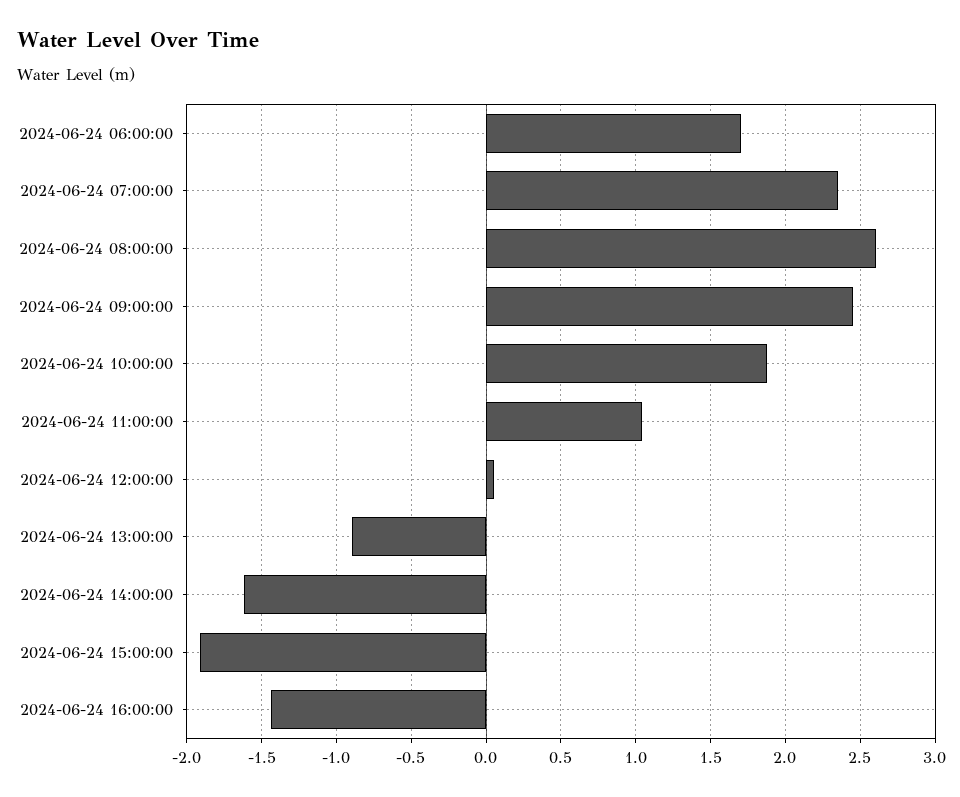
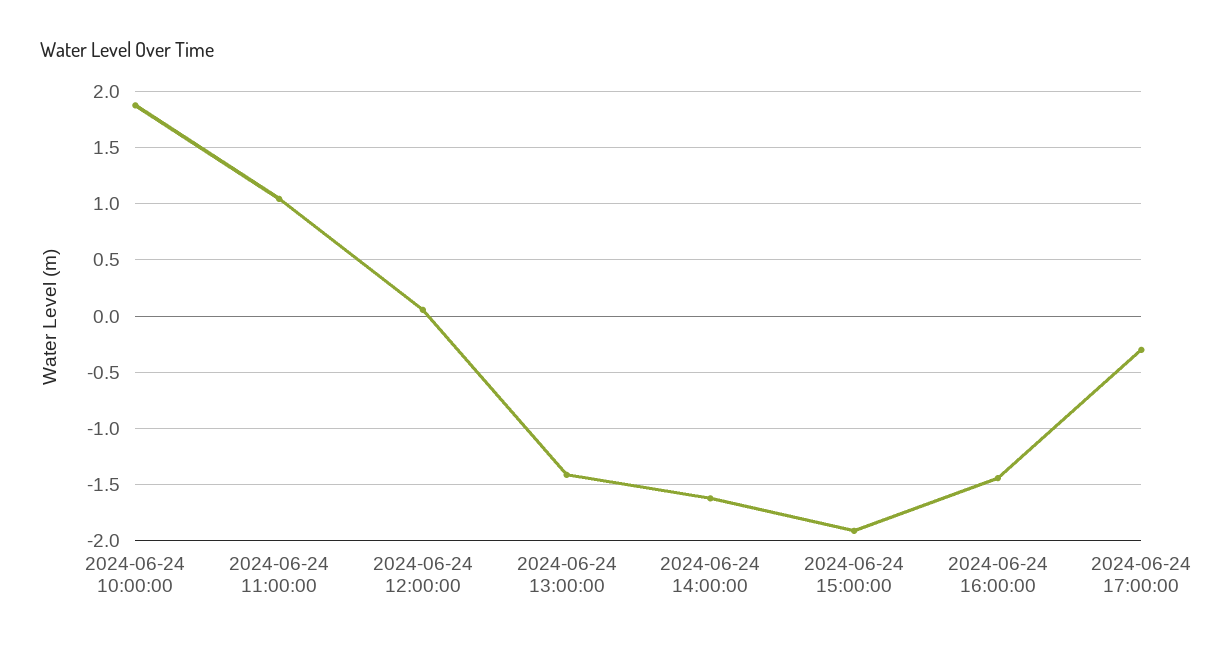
2024-06-24 06:00:00: 1.7 -> none
2024-06-24 07:00:00: 2.35 -> none
2024-06-24 08:00:00: 2.6 -> none
2024-06-24 09:00:00: 2.45 -> none
2024-06-24 13:00:00: -0.9 -> -1.4
2024-06-24 17:00:00: none -> -0.3

